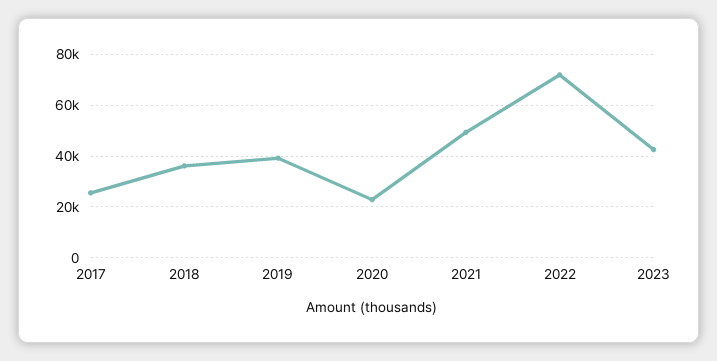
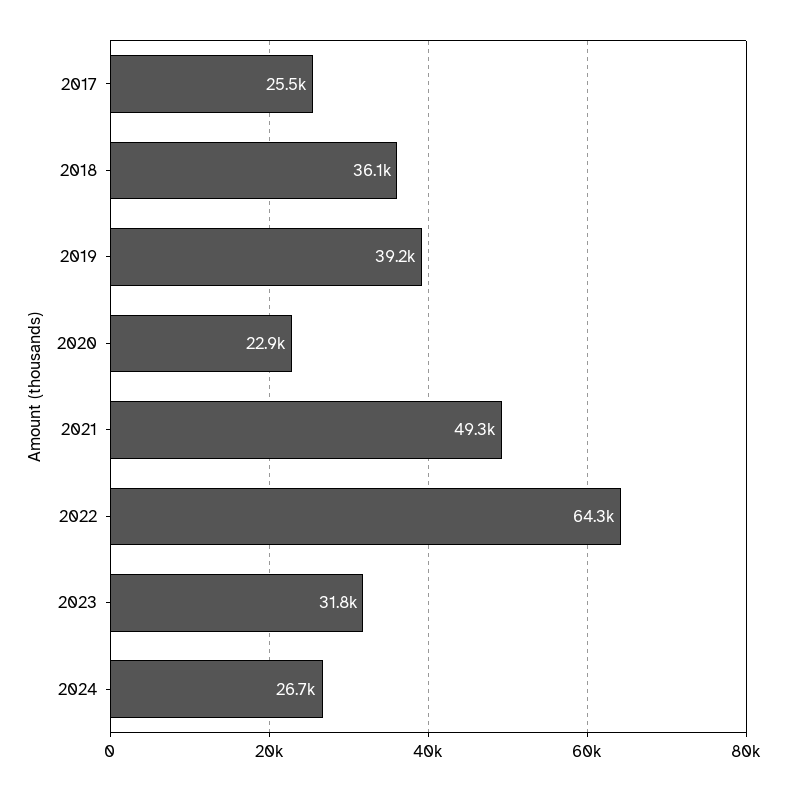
2022: 72500 -> 64300
2023: 42500 -> 31800
2024: none -> 26700

